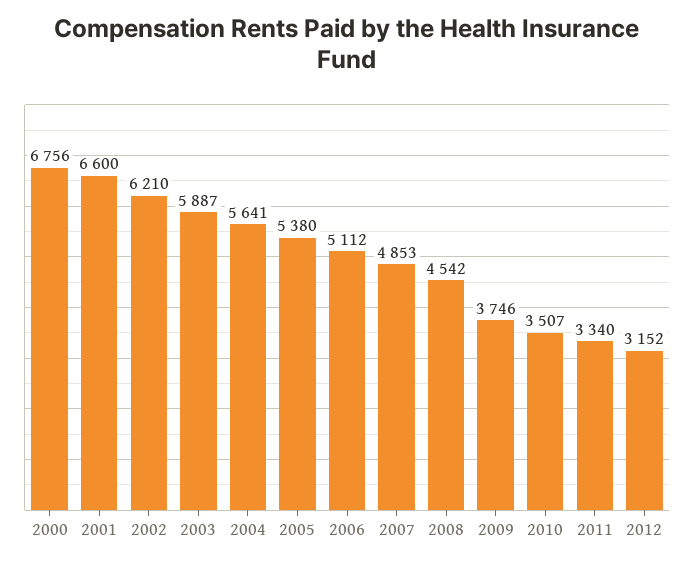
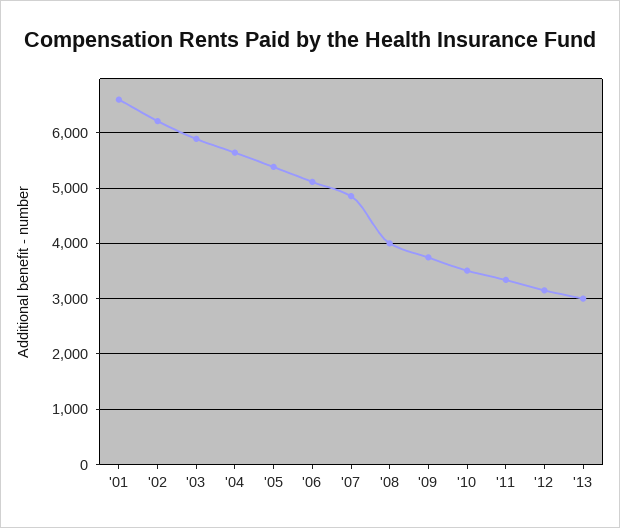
2000: 6756 -> none
2008: 4542 -> 4000
'13: none -> 3000

